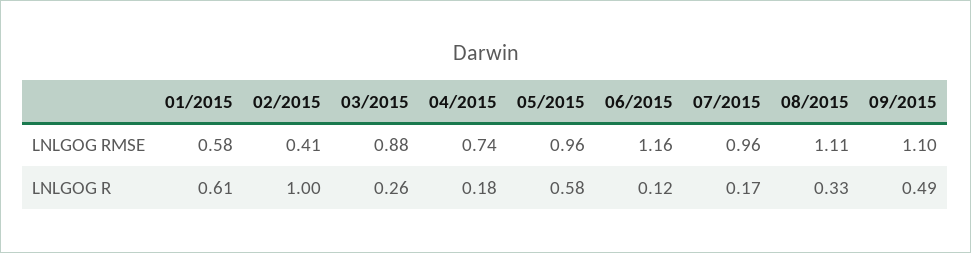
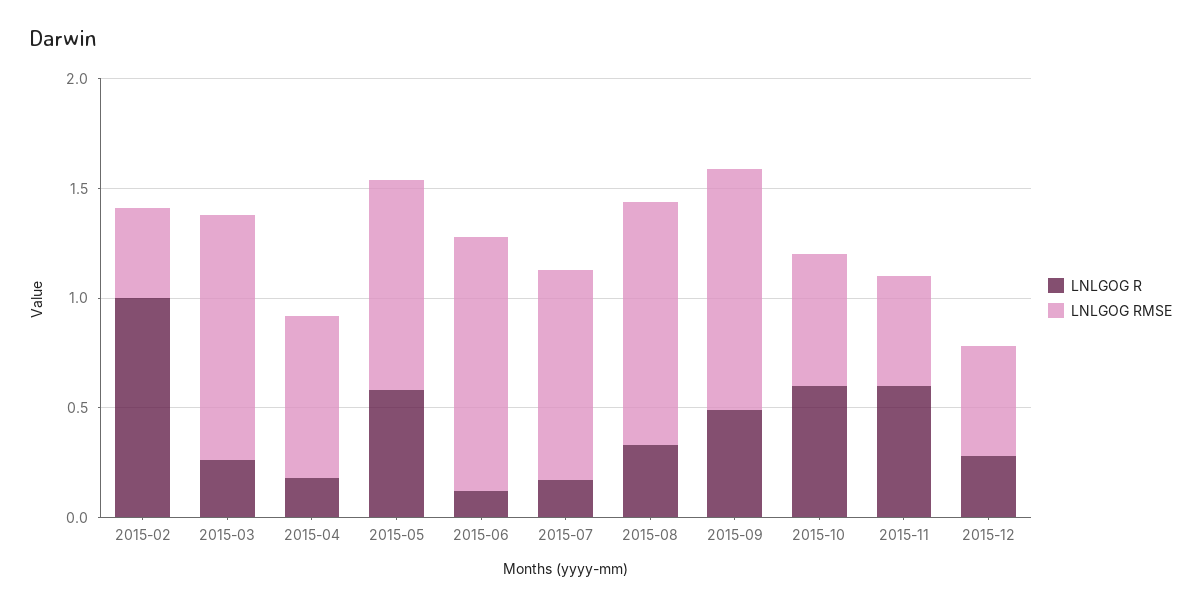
LNLGOG RMSE, 01/2015: 0.58 -> none
LNLGOG RMSE, 03/2015: 0.88 -> 1.1
LNLGOG R, 01/2015: 0.61 -> none
LNLGOG R, 2015-10: none -> 0.6
LNLGOG RMSE, 2015-10: none -> 0.6
LNLGOG R, 2015-11: none -> 0.6
LNLGOG RMSE, 2015-11: none -> 0.5
LNLGOG R, 2015-12: none -> 0.3
LNLGOG RMSE, 2015-12: none -> 0.5

